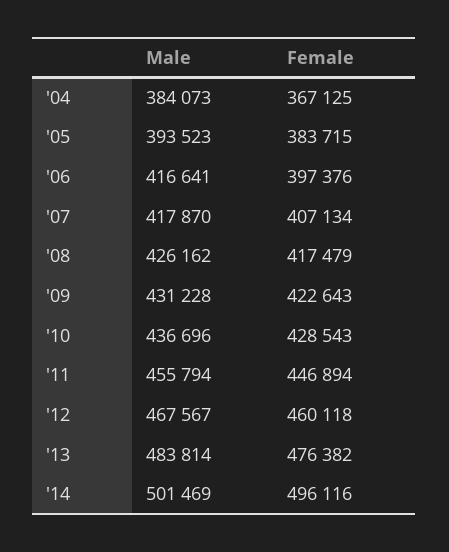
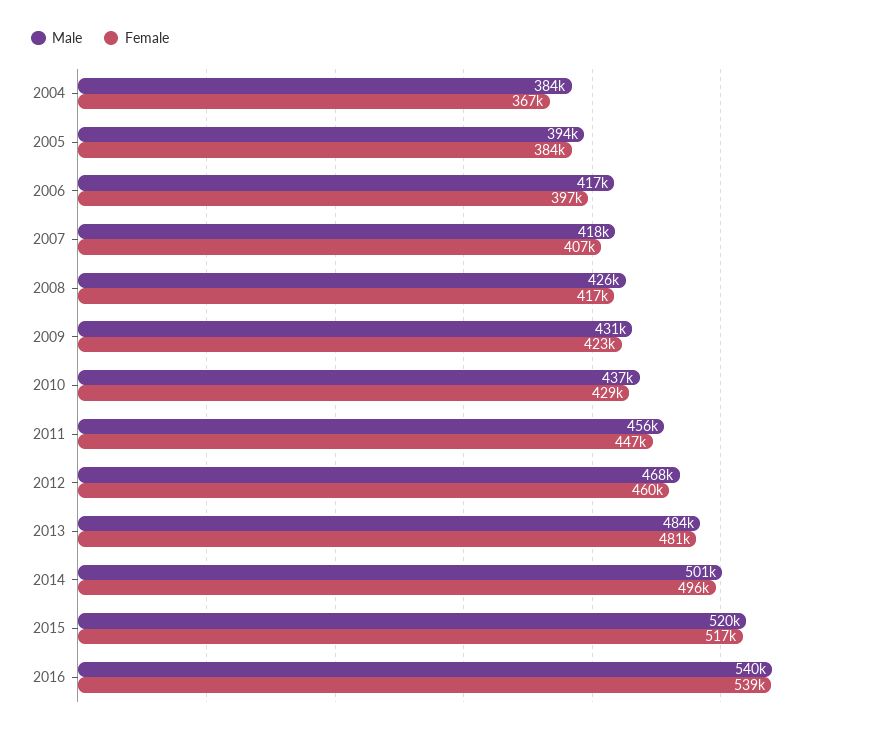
Female, '13: 476382 -> 481000
Male, 2015: none -> 520000
Female, 2015: none -> 517000
Male, 2016: none -> 540000
Female, 2016: none -> 539000

